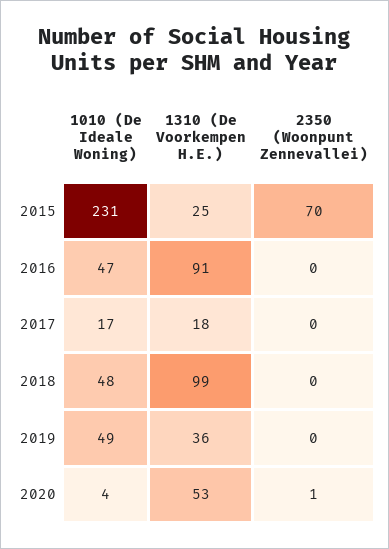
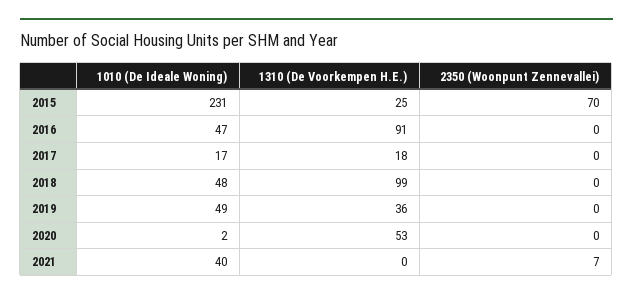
1010 (De Ideale Woning), 2020: 4 -> 2
2350 (Woonpunt Zennevallei), 2020: 1 -> 0
1010 (De Ideale Woning), 2021: none -> 40
1310 (De Voorkempen H.E.), 2021: none -> 0
2350 (Woonpunt Zennevallei), 2021: none -> 7

